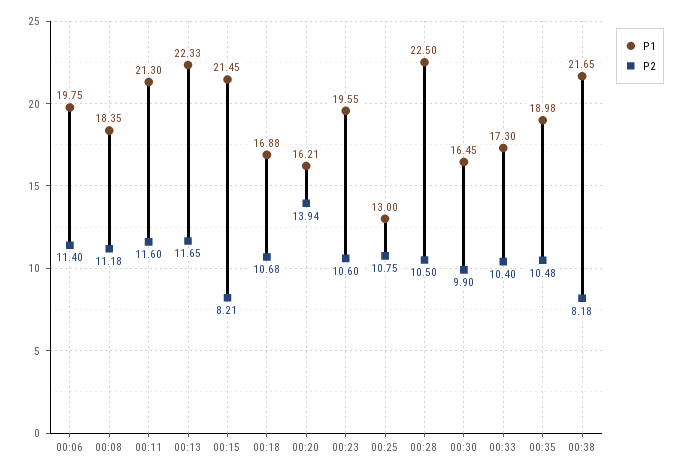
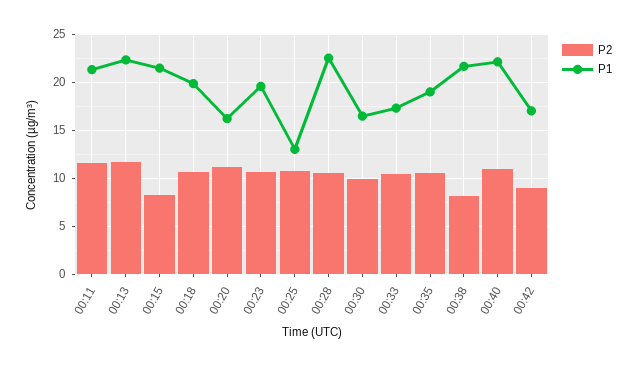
P1, 00:06: 19.75 -> none
P2, 00:06: 11.4 -> none
P1, 00:08: 18.35 -> none
P2, 00:08: 11.18 -> none
P1, 00:18: 16.88 -> 20
P2, 00:20: 13.94 -> 11
P2, 00:40: none -> 11
P1, 00:40: none -> 22
P2, 00:42: none -> 9
P1, 00:42: none -> 17

